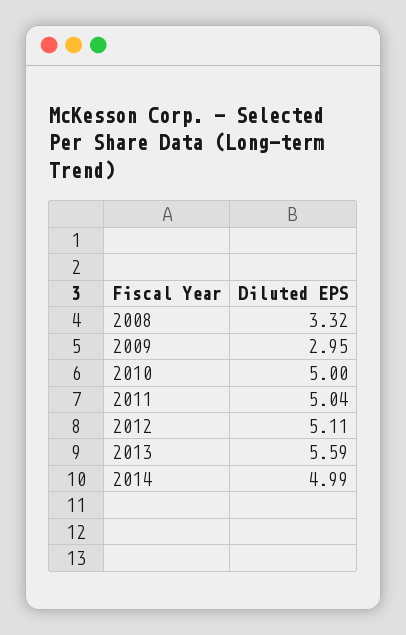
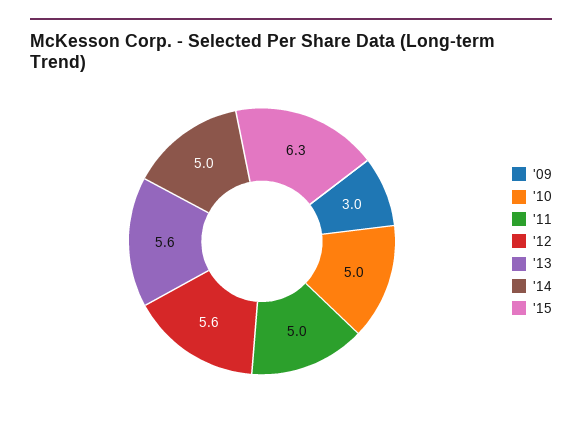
2008: 3.32 -> none
2012: 5.11 -> 5.6
'15: none -> 6.3

